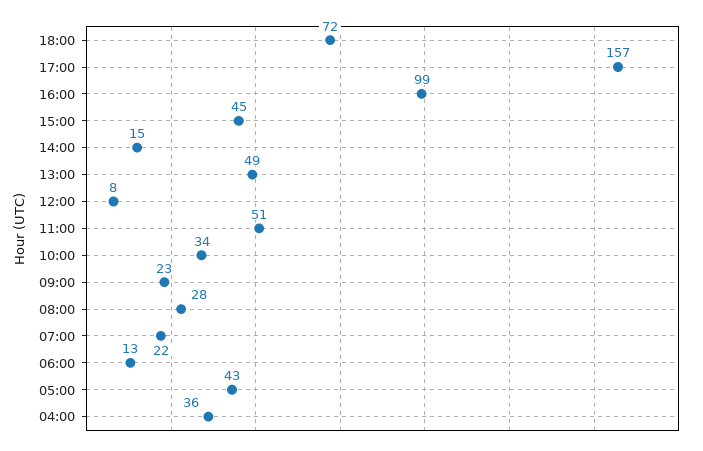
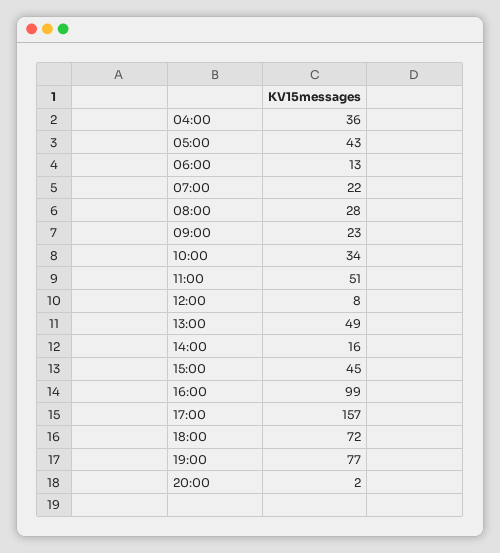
14:00: 15 -> 16
19:00: none -> 77
20:00: none -> 2

